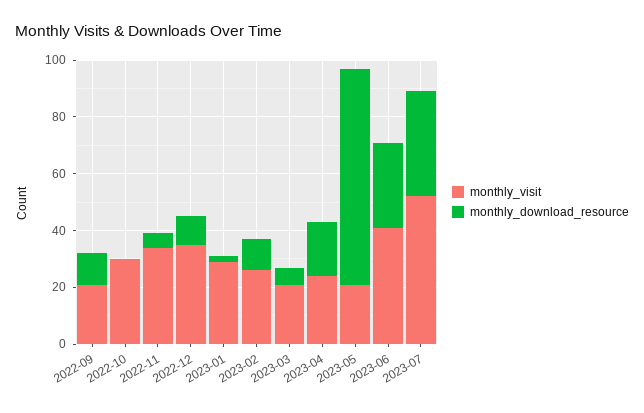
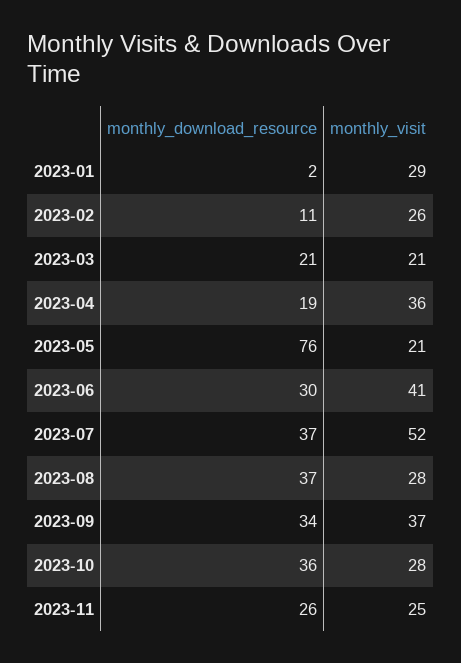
monthly_visit, 2022-09: 20 -> none
monthly_download_resource, 2022-09: 10 -> none
monthly_visit, 2022-10: 30 -> none
monthly_download_resource, 2022-10: 0 -> none
monthly_visit, 2022-11: 35 -> none
monthly_download_resource, 2022-11: 5 -> none
monthly_visit, 2022-12: 35 -> none
monthly_download_resource, 2022-12: 10 -> none
monthly_download_resource, 2023-03: 5 -> 21
monthly_visit, 2023-04: 25 -> 36
monthly_download_resource, 2023-08: none -> 37
monthly_visit, 2023-08: none -> 28
monthly_download_resource, 2023-09: none -> 34
monthly_visit, 2023-09: none -> 37
monthly_download_resource, 2023-10: none -> 36
monthly_visit, 2023-10: none -> 28
monthly_download_resource, 2023-11: none -> 26
monthly_visit, 2023-11: none -> 25

